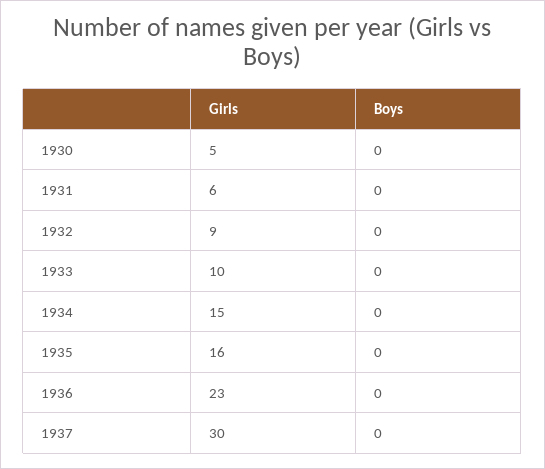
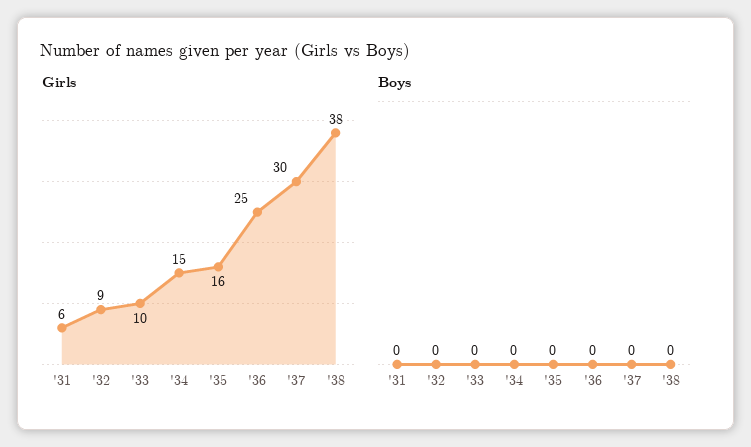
Girls, 1930: 5 -> none
Boys, 1930: 0 -> none
Girls, 1936: 23 -> 25
Girls, '38: none -> 38
Boys, '38: none -> 0

